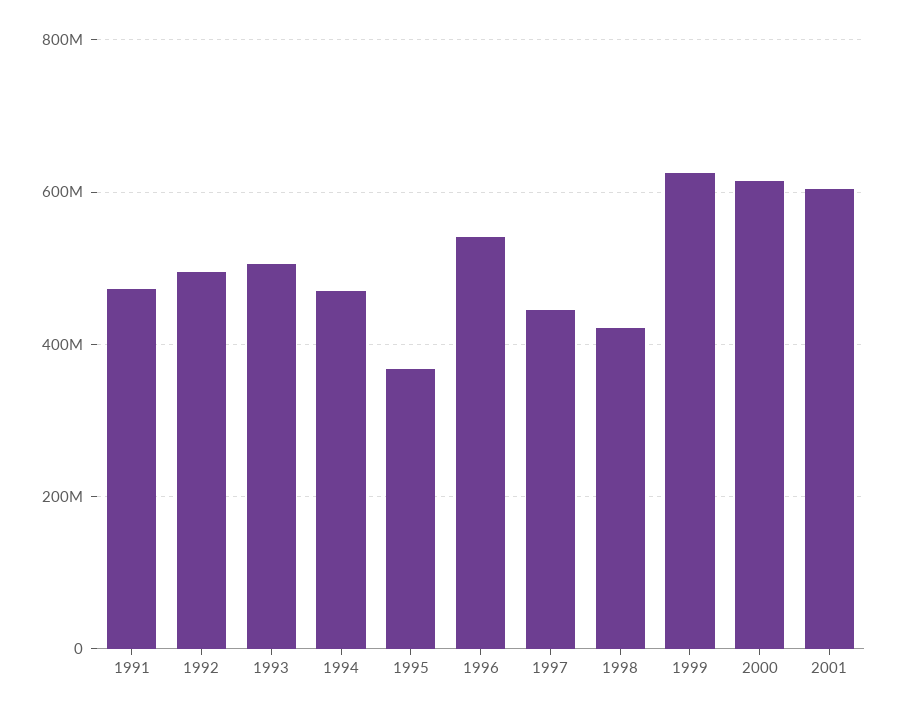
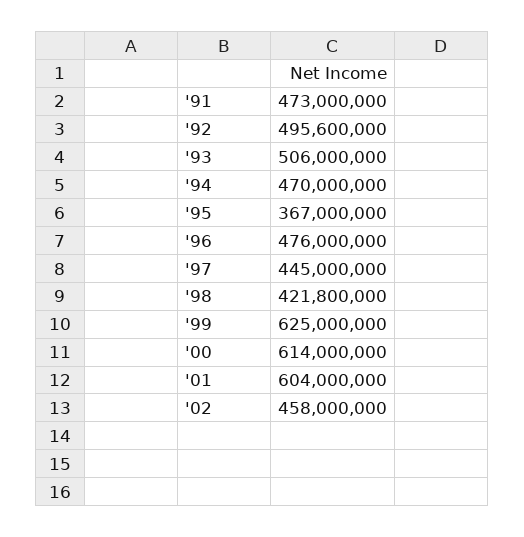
1996: 540000000 -> 476000000
'02: none -> 458000000

